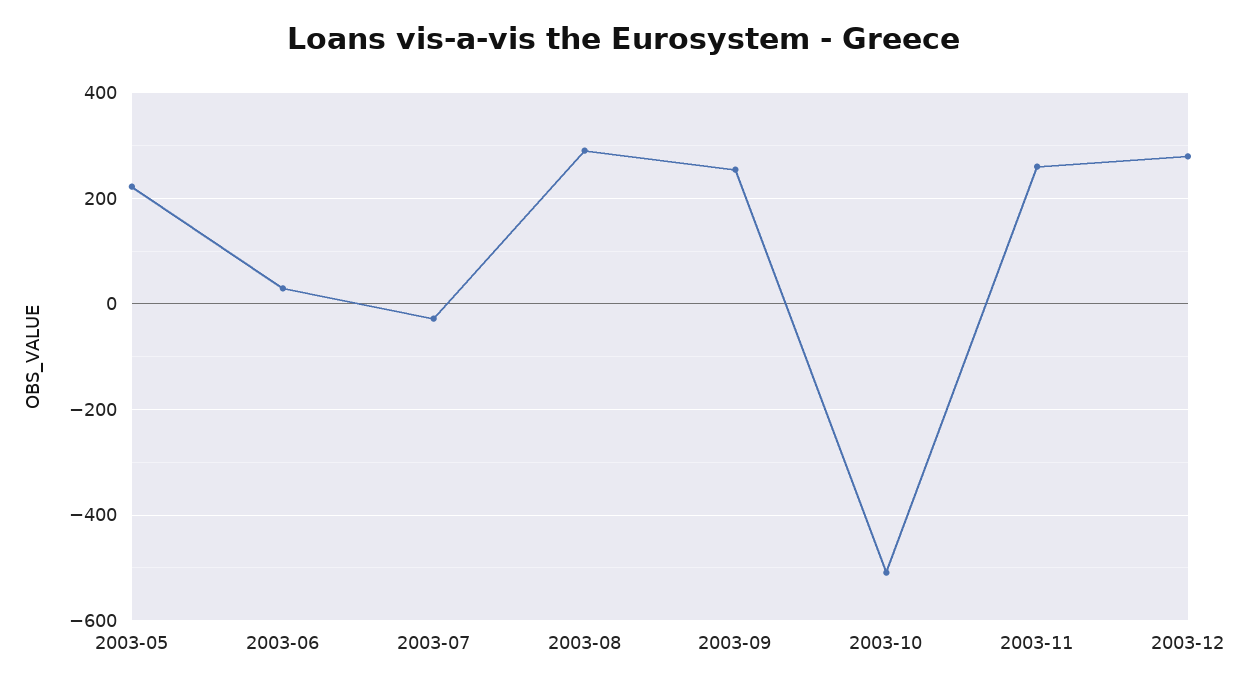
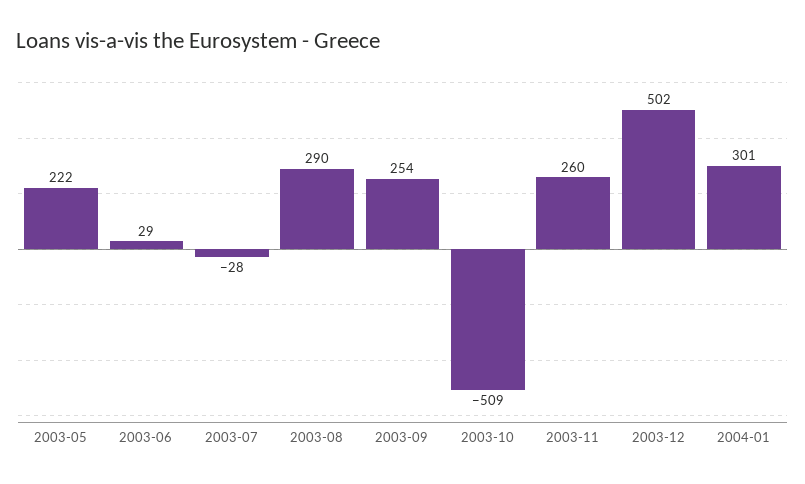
2003-12: 280 -> 502
2004-01: none -> 301

